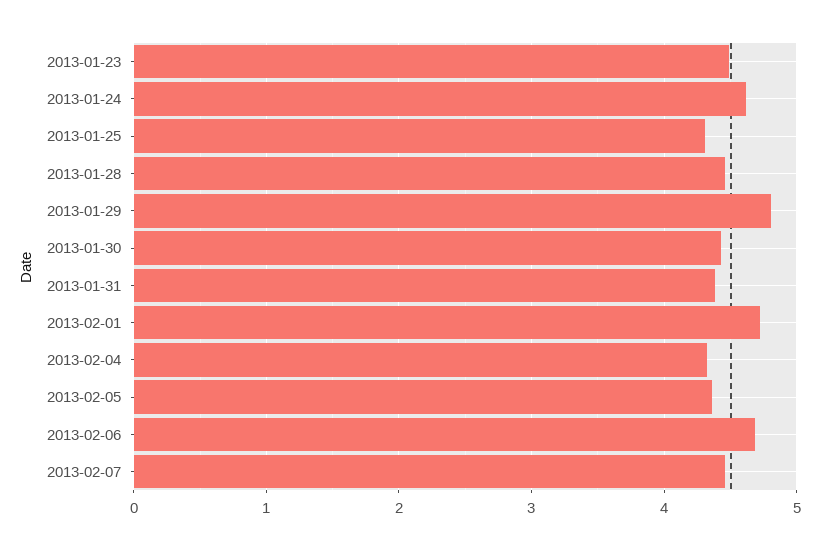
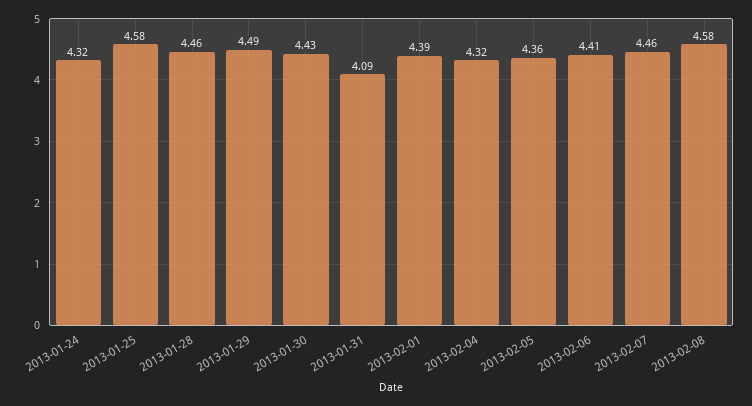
2013-01-23: 4.5 -> none
2013-01-24: 4.6 -> 4.32
2013-01-25: 4.3 -> 4.58
2013-01-29: 4.8 -> 4.49
2013-01-31: 4.4 -> 4.09
2013-02-01: 4.7 -> 4.39
2013-02-06: 4.7 -> 4.41
2013-02-08: none -> 4.58

